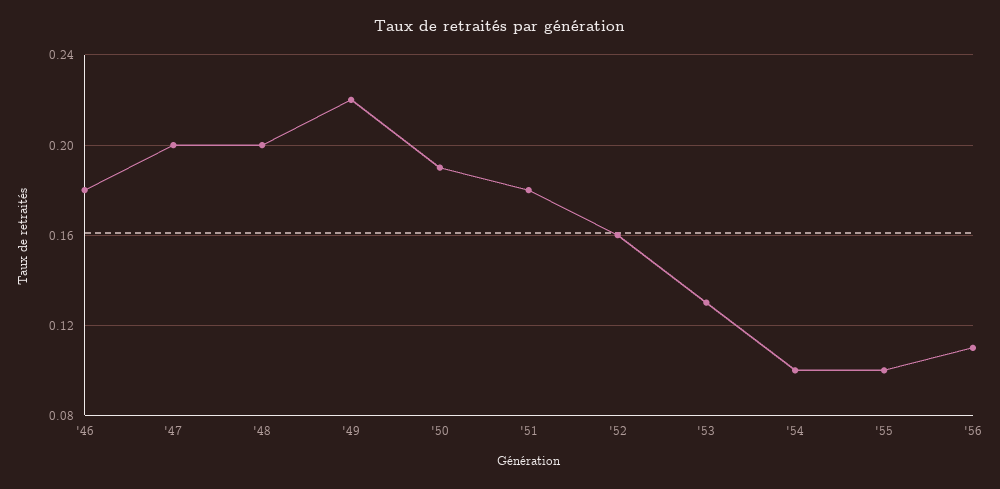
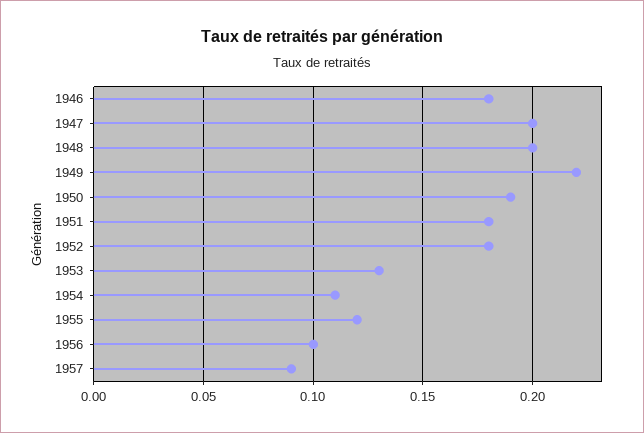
'52: 0.16 -> 0.18
'54: 0.1 -> 0.11
'55: 0.1 -> 0.12
'56: 0.11 -> 0.1
1957: none -> 0.09

